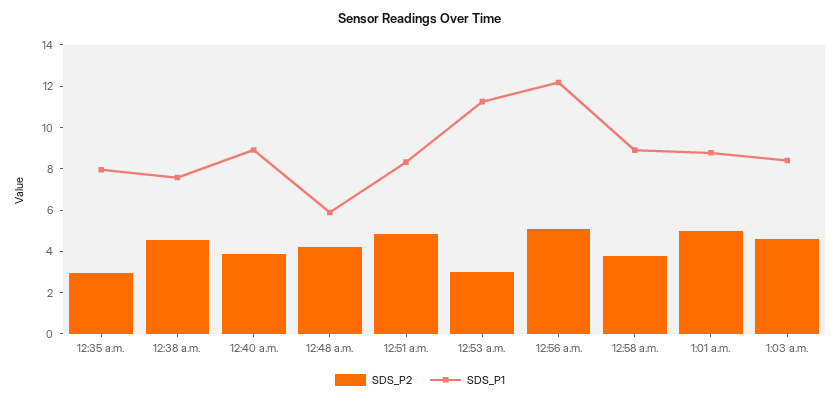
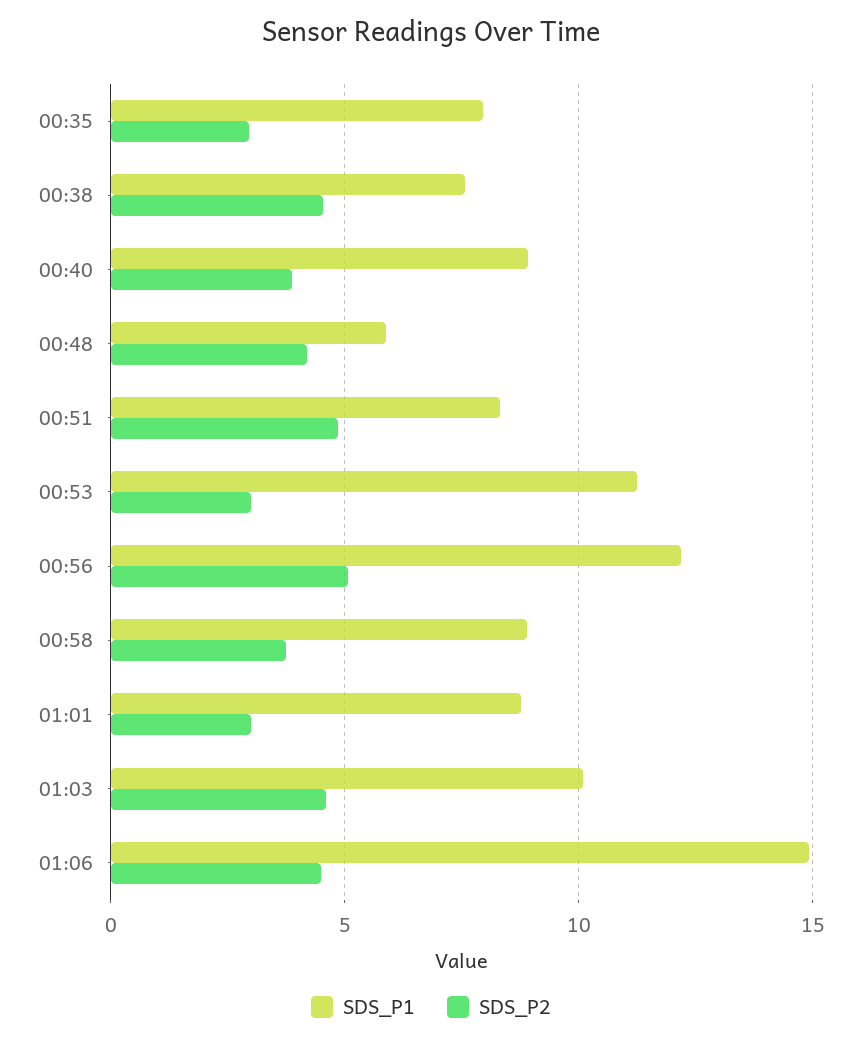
SDS_P2, 1:01 a.m.: 5 -> 3
SDS_P1, 1:03 a.m.: 8.5 -> 10
SDS_P1, 01:06: none -> 15
SDS_P2, 01:06: none -> 4.5

